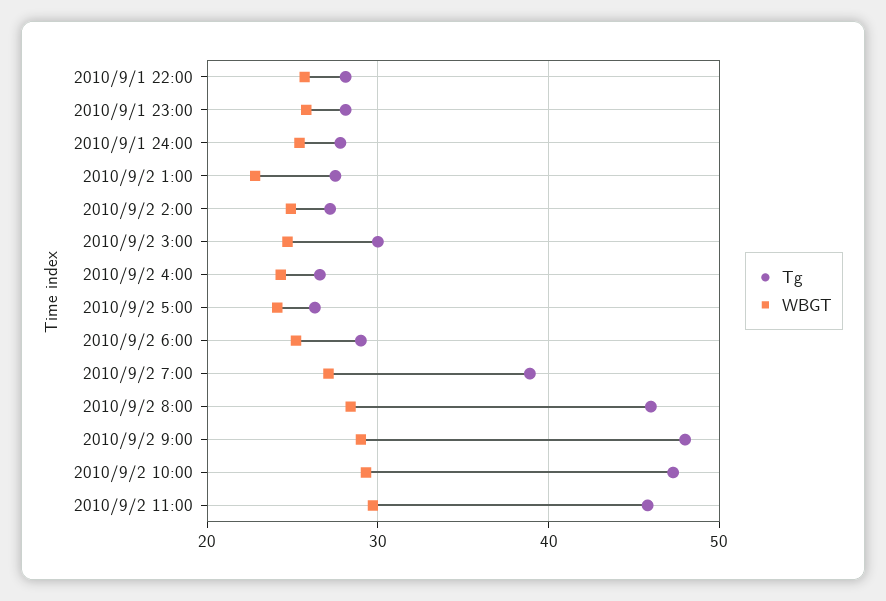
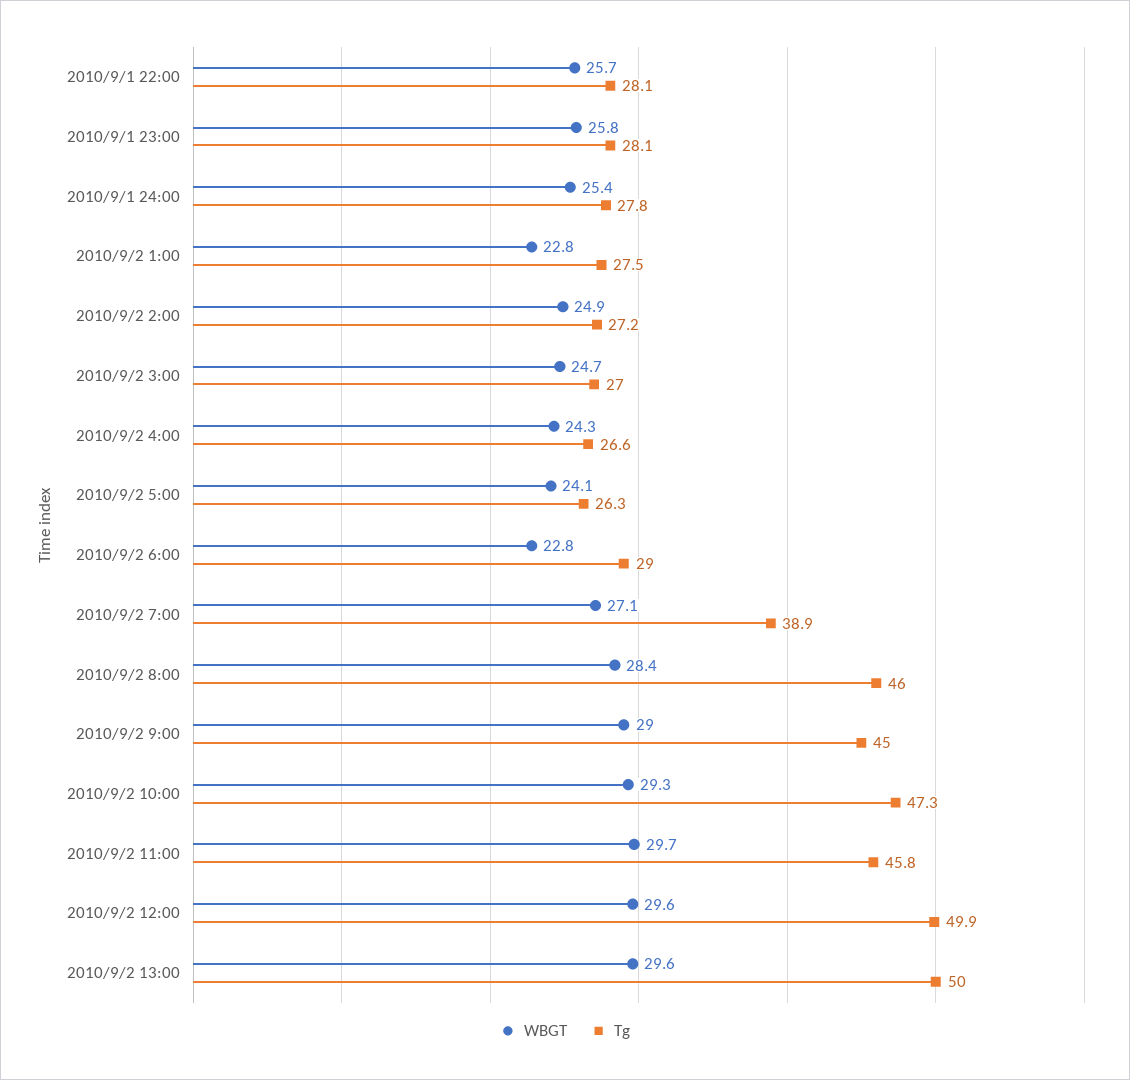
Tg, 2010/9/2 3:00: 30 -> 27
WBGT, 2010/9/2 6:00: 25 -> 22.8
Tg, 2010/9/2 9:00: 48 -> 45
WBGT, 2010/9/2 12:00: none -> 29.6
Tg, 2010/9/2 12:00: none -> 49.9
WBGT, 2010/9/2 13:00: none -> 29.6
Tg, 2010/9/2 13:00: none -> 50

